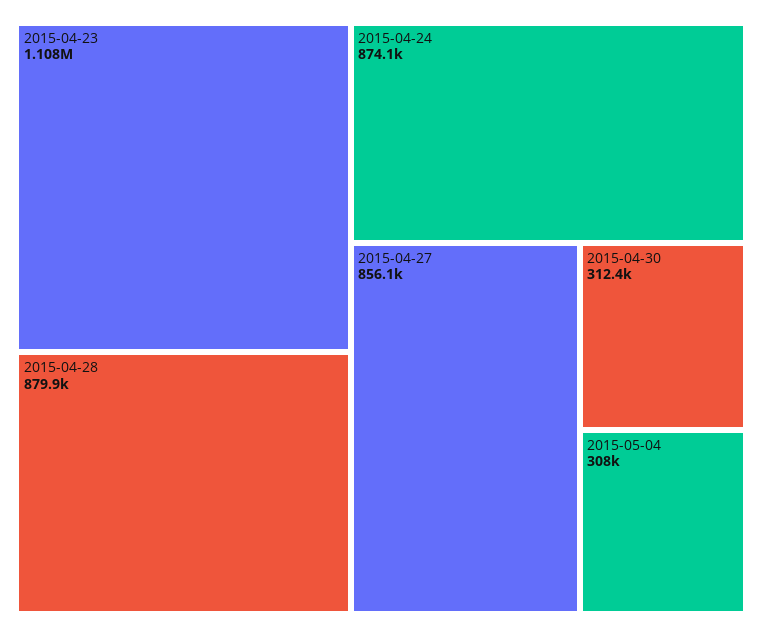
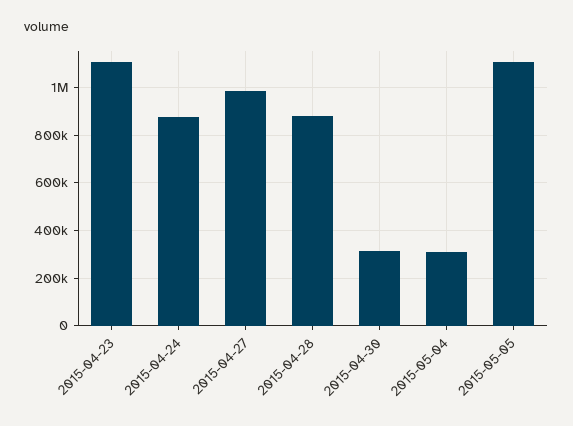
2015-04-27: 856100 -> 1000000
2015-05-05: none -> 1100000

